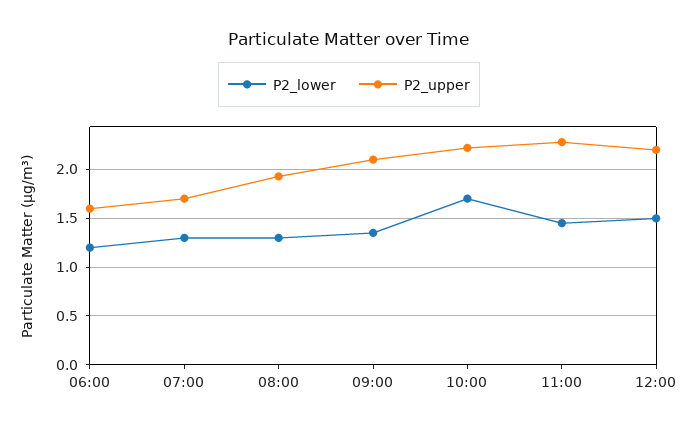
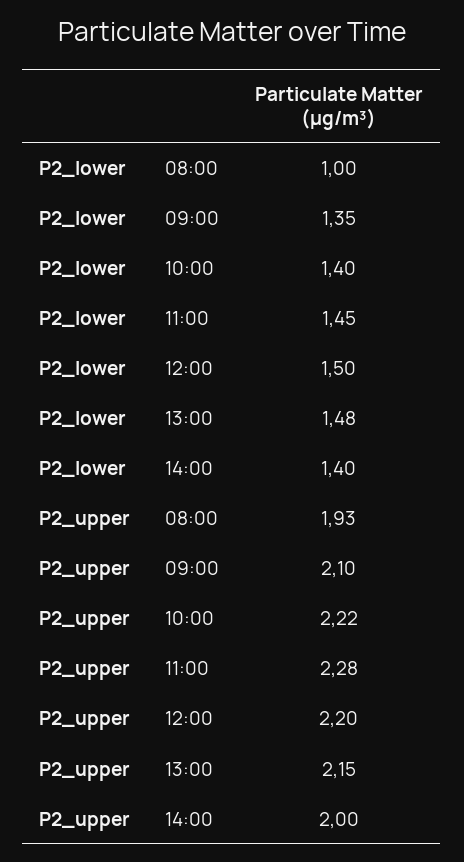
P2_lower, 06:00: 1.2 -> none
P2_upper, 06:00: 1.6 -> none
P2_lower, 07:00: 1.3 -> none
P2_upper, 07:00: 1.7 -> none
P2_lower, 08:00: 1.3 -> 1
P2_lower, 10:00: 1.7 -> 1.4
P2_lower, 13:00: none -> 1.48
P2_lower, 14:00: none -> 1.4
P2_upper, 13:00: none -> 2.15
P2_upper, 14:00: none -> 2

